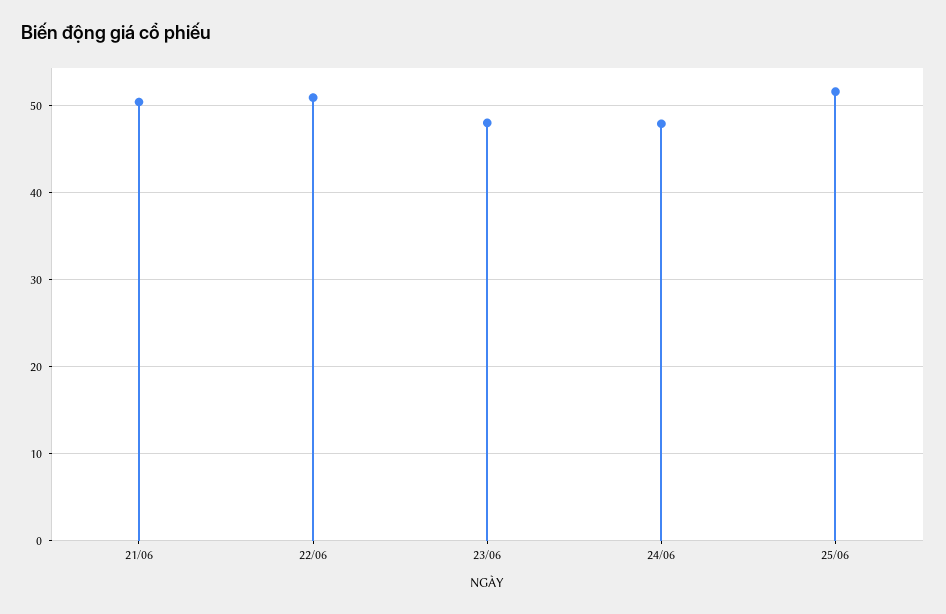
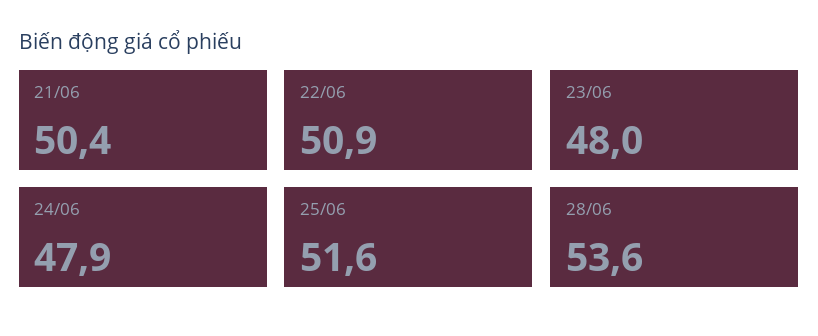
28/06: none -> 53.6

